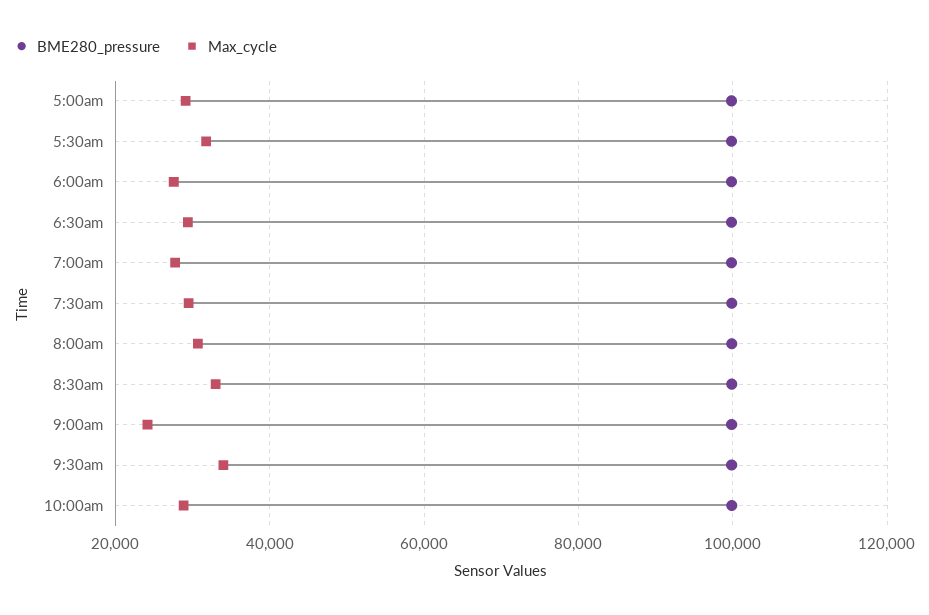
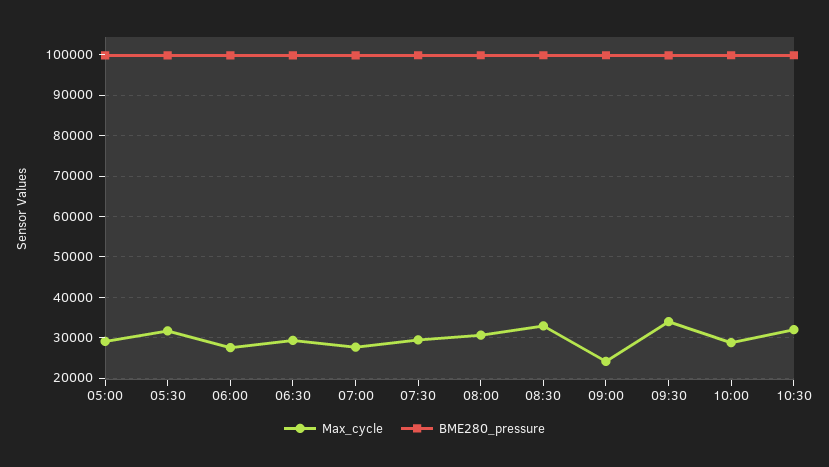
Max_cycle, 10:30: none -> 32000
BME280_pressure, 10:30: none -> 100000

